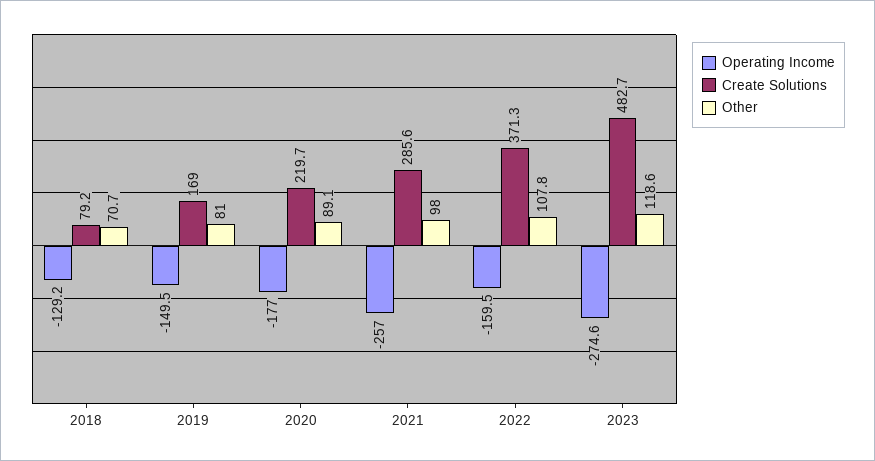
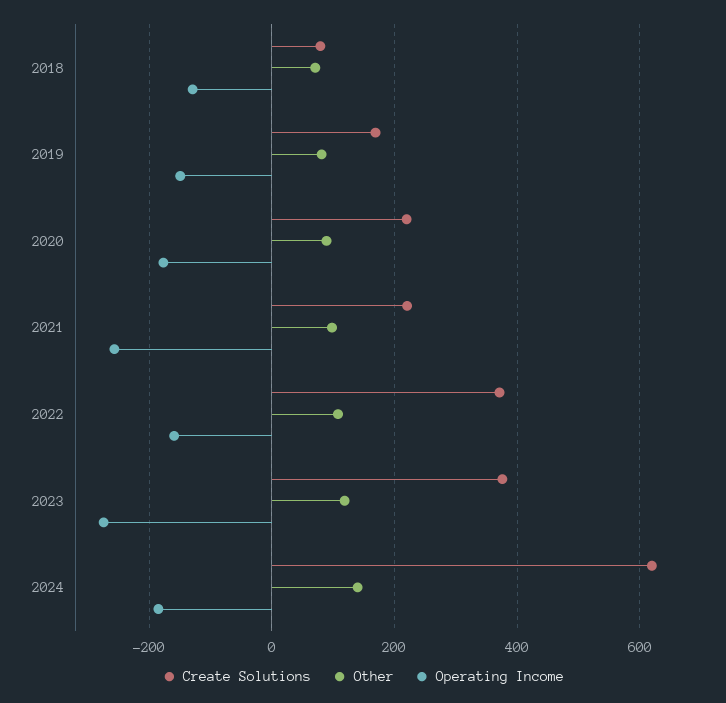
Create Solutions, 2021: 285.6 -> 220
Create Solutions, 2023: 482.7 -> 380
Create Solutions, 2024: none -> 620
Other, 2024: none -> 140
Operating Income, 2024: none -> -180

